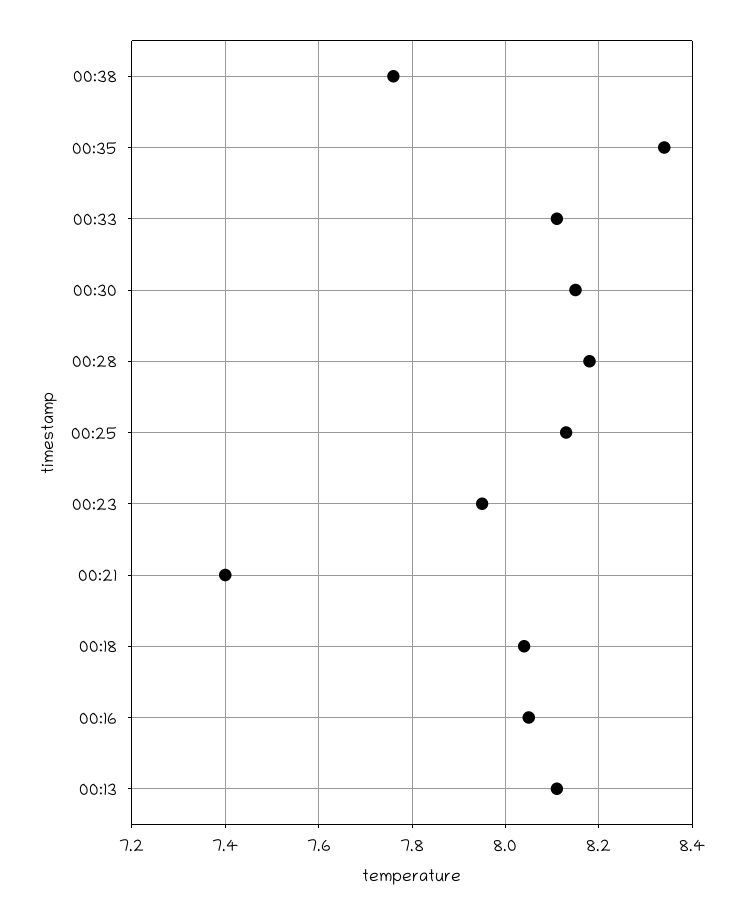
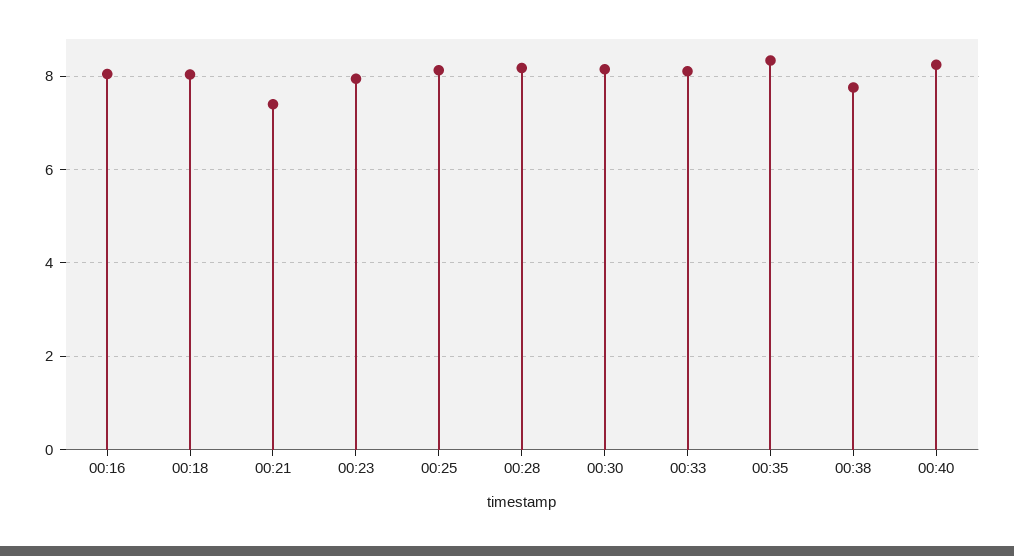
00:13: 8.1 -> none
00:40: none -> 8.2

